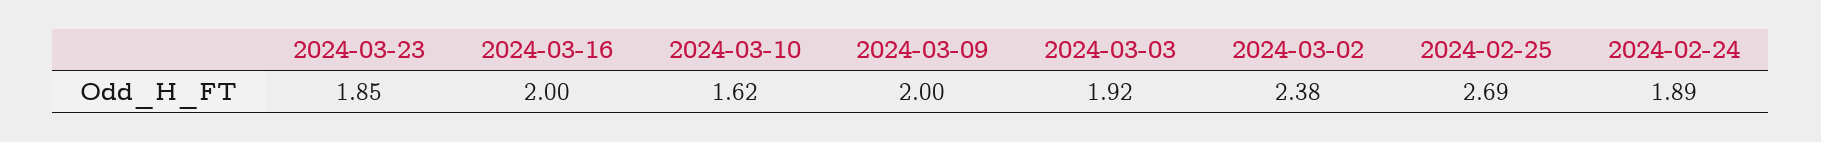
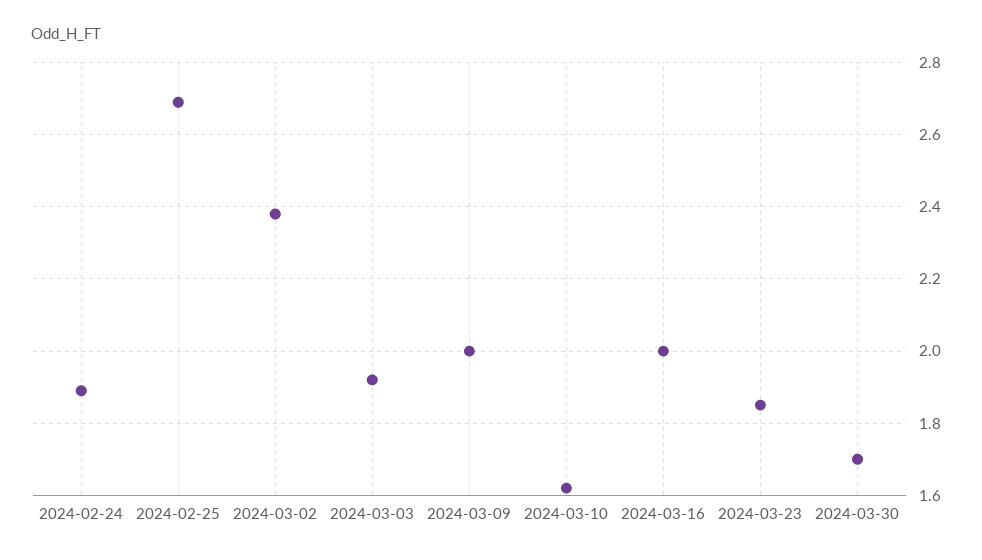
2024-03-30: none -> 1.7

